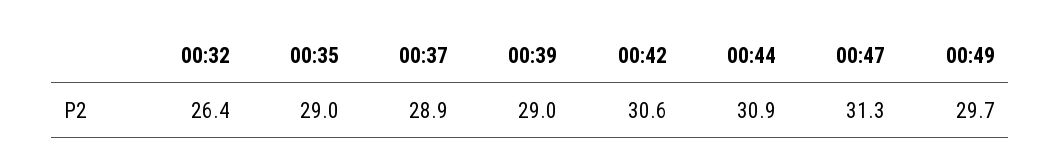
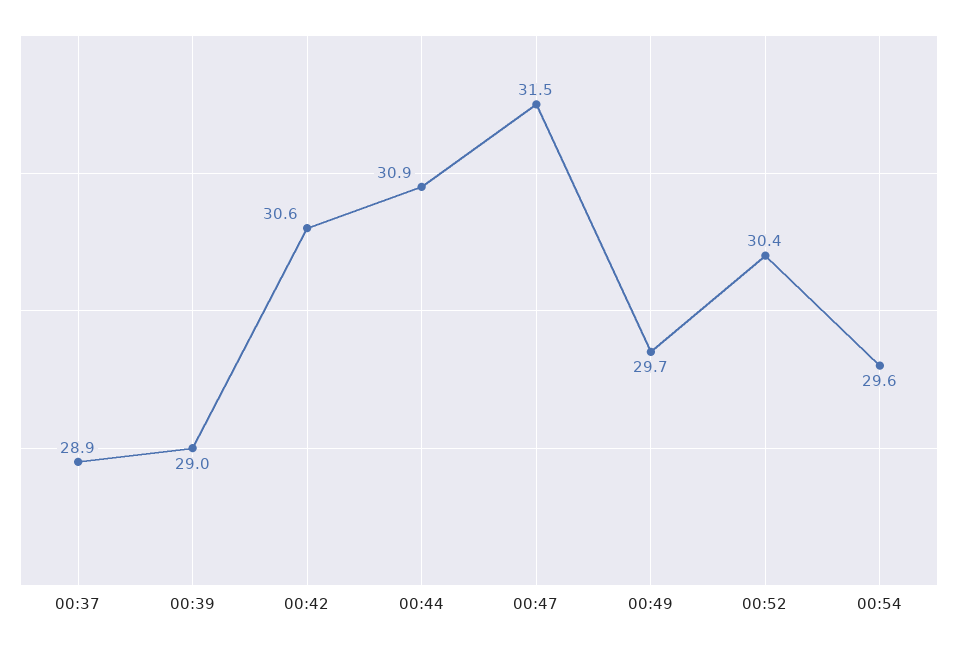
00:32: 26.4 -> none
00:35: 29 -> none
00:47: 31.3 -> 31.5
00:52: none -> 30.4
00:54: none -> 29.6

